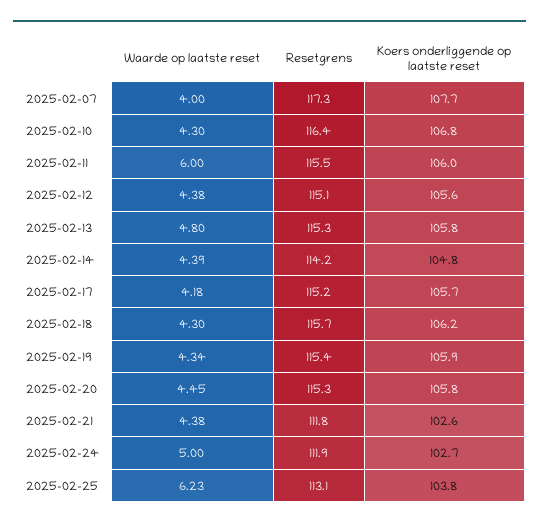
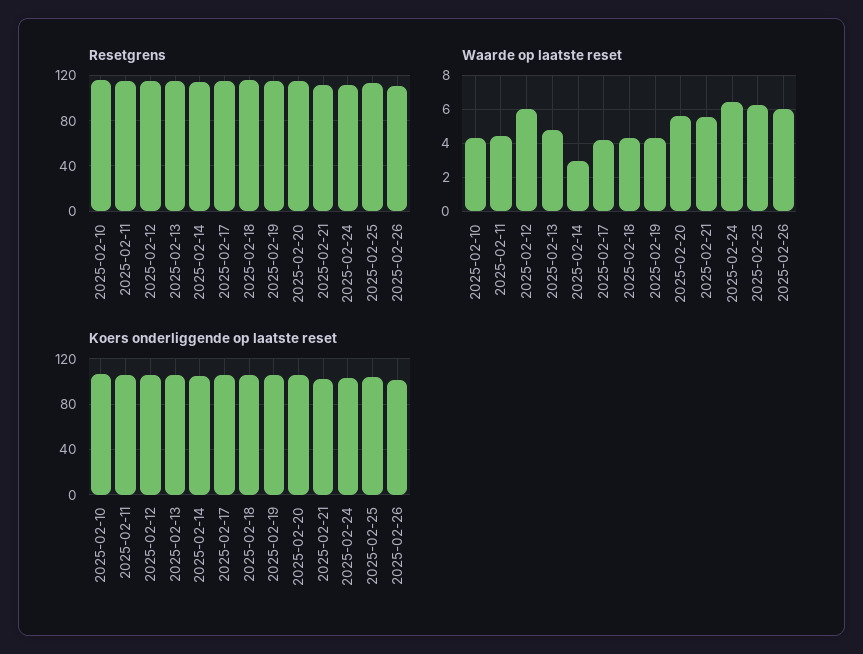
Waarde op laatste reset, 2025-02-07: 4 -> none
Resetgrens, 2025-02-07: 117.3 -> none
Koers onderliggende op laatste reset, 2025-02-07: 107.7 -> none
Waarde op laatste reset, 2025-02-11: 6 -> 4.5
Waarde op laatste reset, 2025-02-12: 4.38 -> 6
Waarde op laatste reset, 2025-02-14: 4.39 -> 3
Waarde op laatste reset, 2025-02-20: 4.45 -> 5.5
Waarde op laatste reset, 2025-02-21: 4.38 -> 5.5
Waarde op laatste reset, 2025-02-24: 5 -> 6.5
Resetgrens, 2025-02-26: none -> 110
Waarde op laatste reset, 2025-02-26: none -> 6
Koers onderliggende op laatste reset, 2025-02-26: none -> 100

